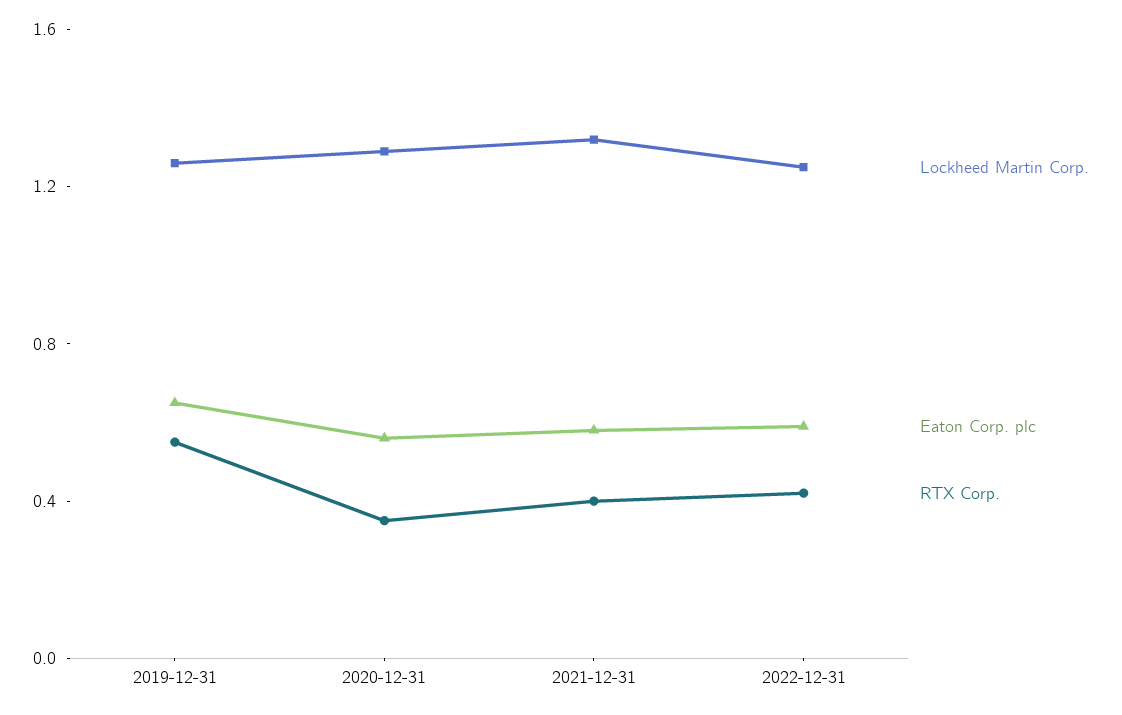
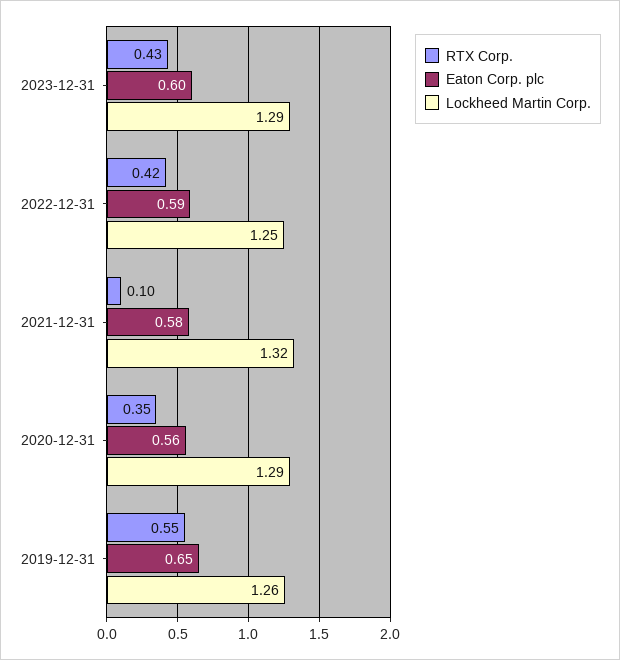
RTX Corp., 2021-12-31: 0.4 -> 0.1
RTX Corp., 2023-12-31: none -> 0.43
Eaton Corp. plc, 2023-12-31: none -> 0.6
Lockheed Martin Corp., 2023-12-31: none -> 1.29

